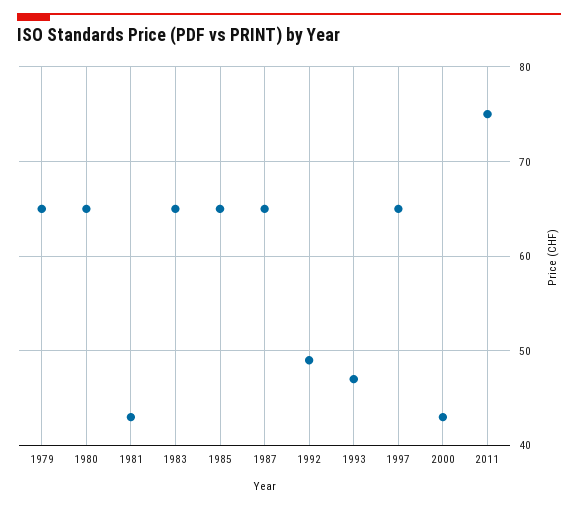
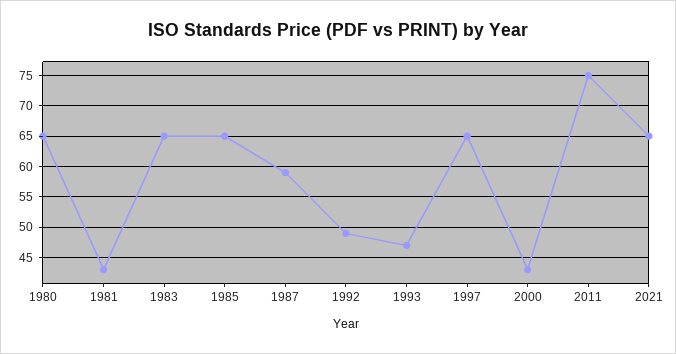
1979: 65 -> none
1987: 65 -> 59
2021: none -> 65

